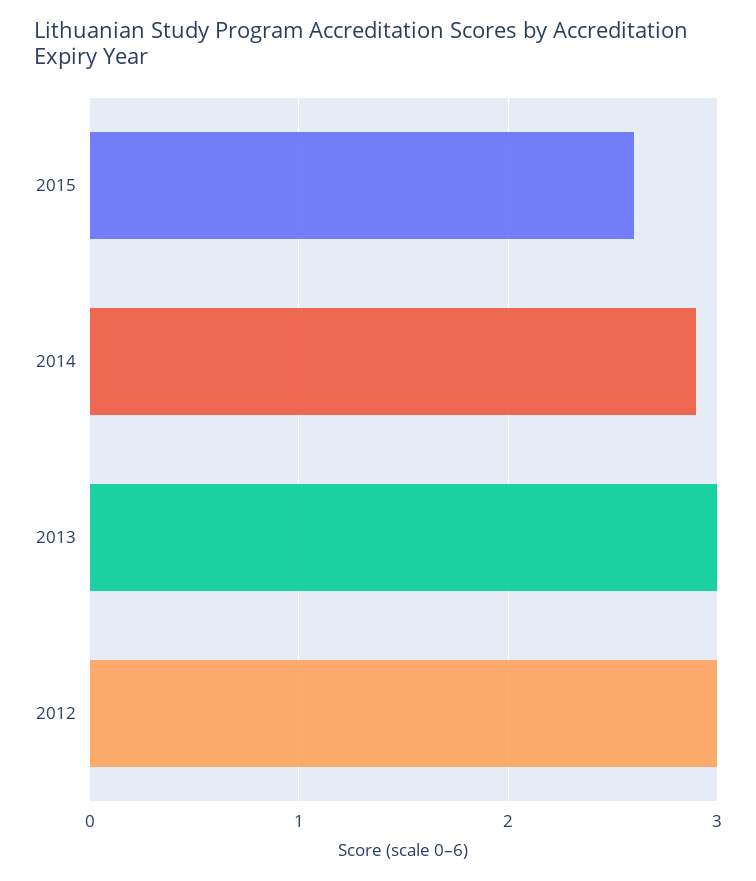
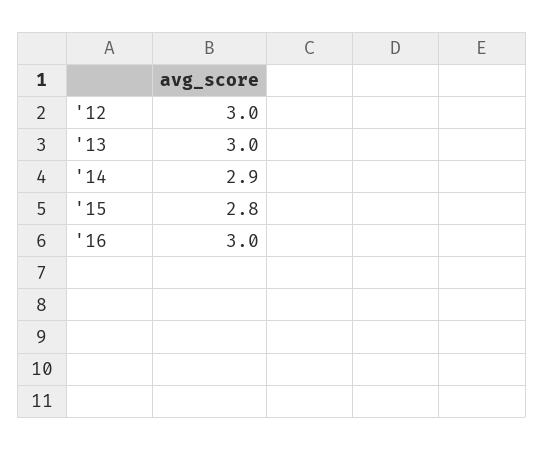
2015: 2.6 -> 2.8
'16: none -> 3

